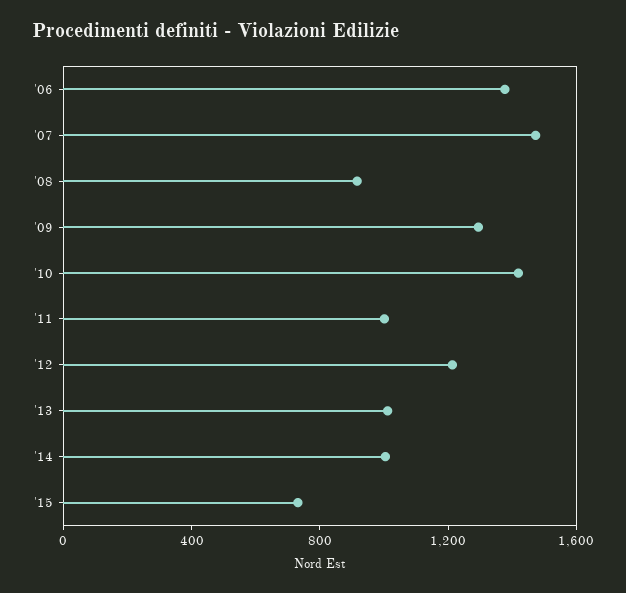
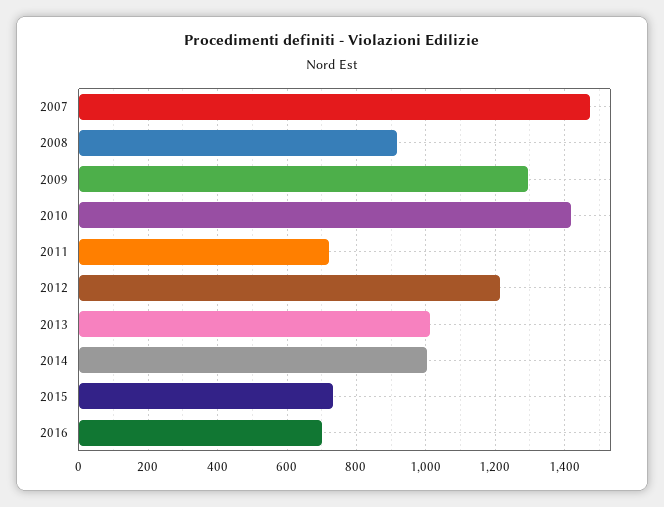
'06: 1400 -> none
'11: 1000 -> 720
2016: none -> 700

